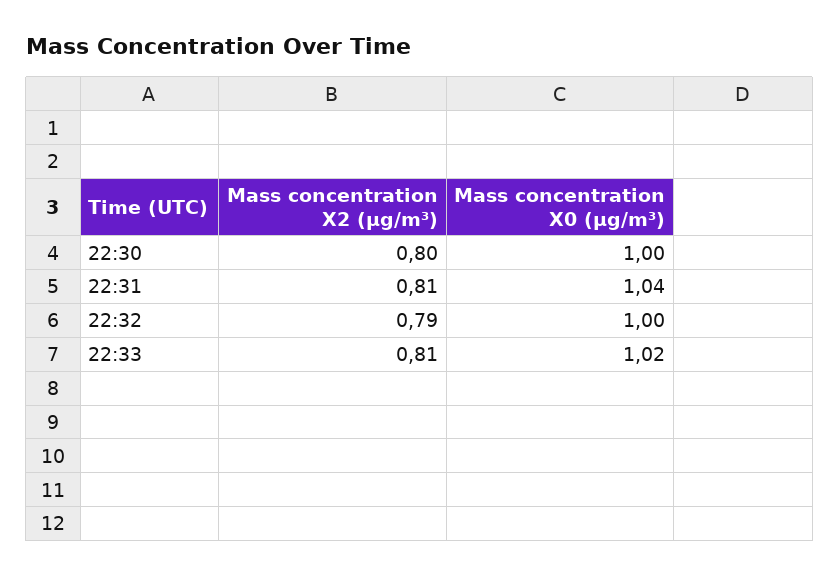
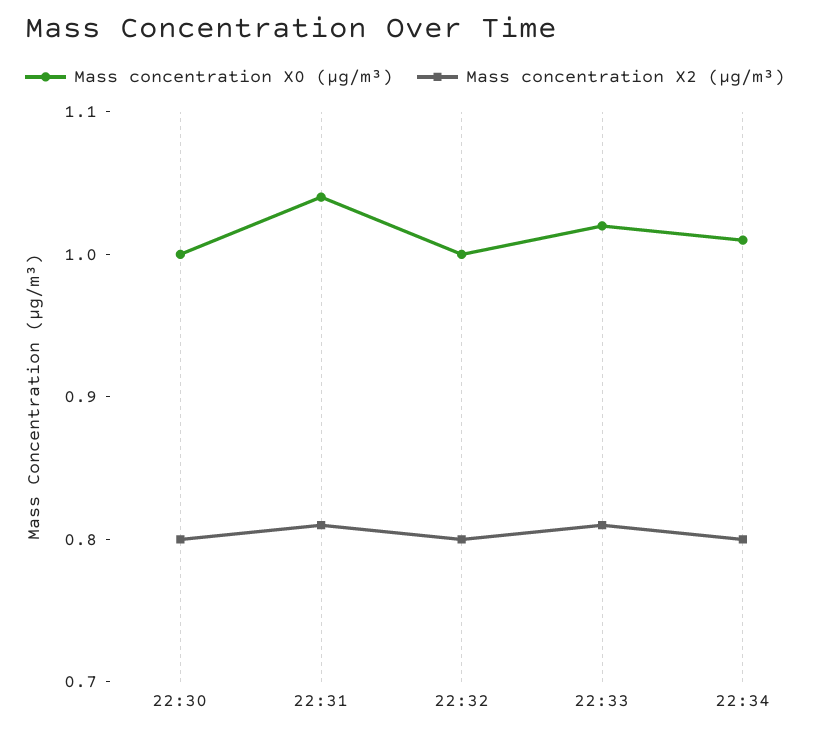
Mass concentration X2 (μg/m³), 22:32: 0.79 -> 0.8
Mass concentration X0 (μg/m³), 22:34: none -> 1.01
Mass concentration X2 (μg/m³), 22:34: none -> 0.8

